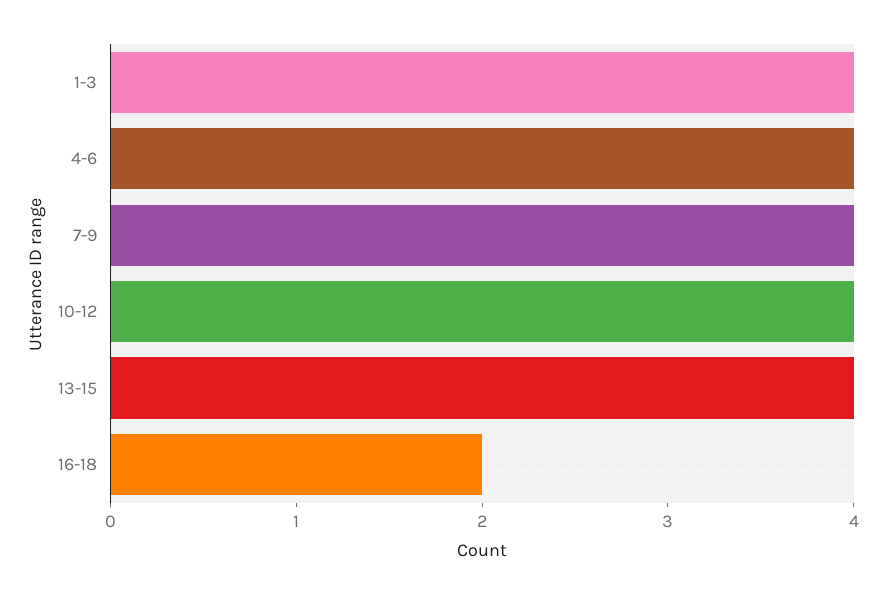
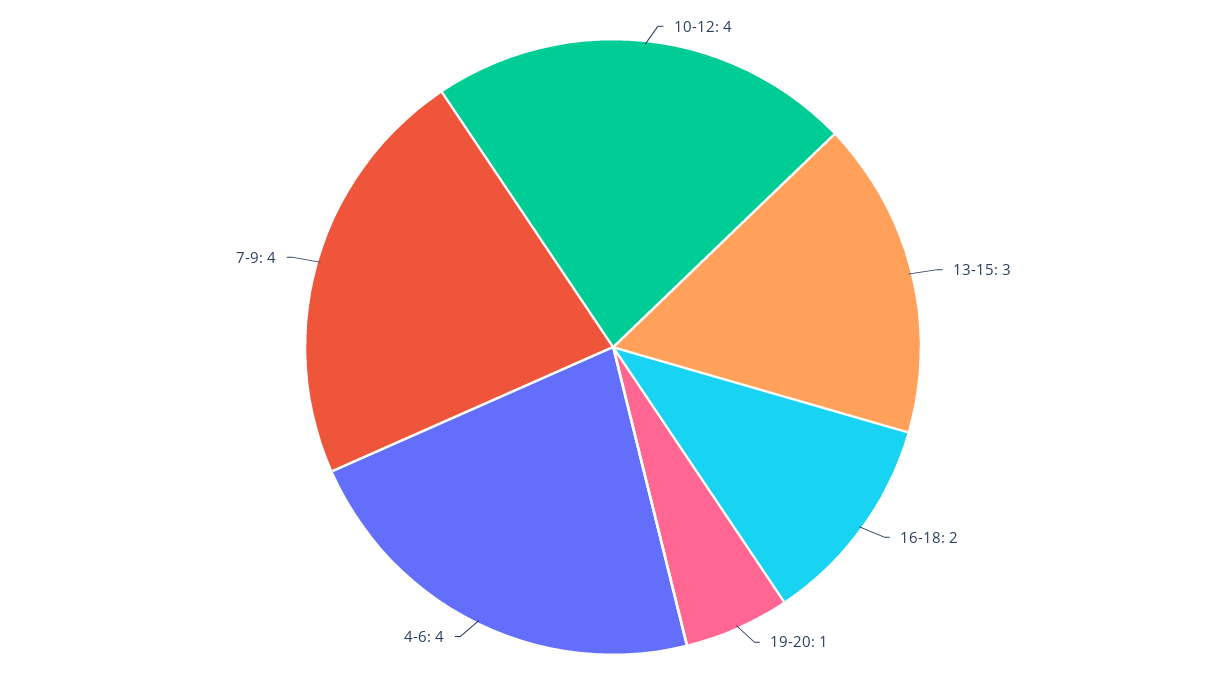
1-3: 4 -> none
13-15: 4 -> 3
19-20: none -> 1

